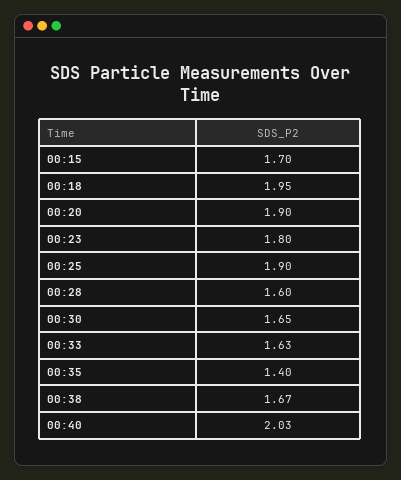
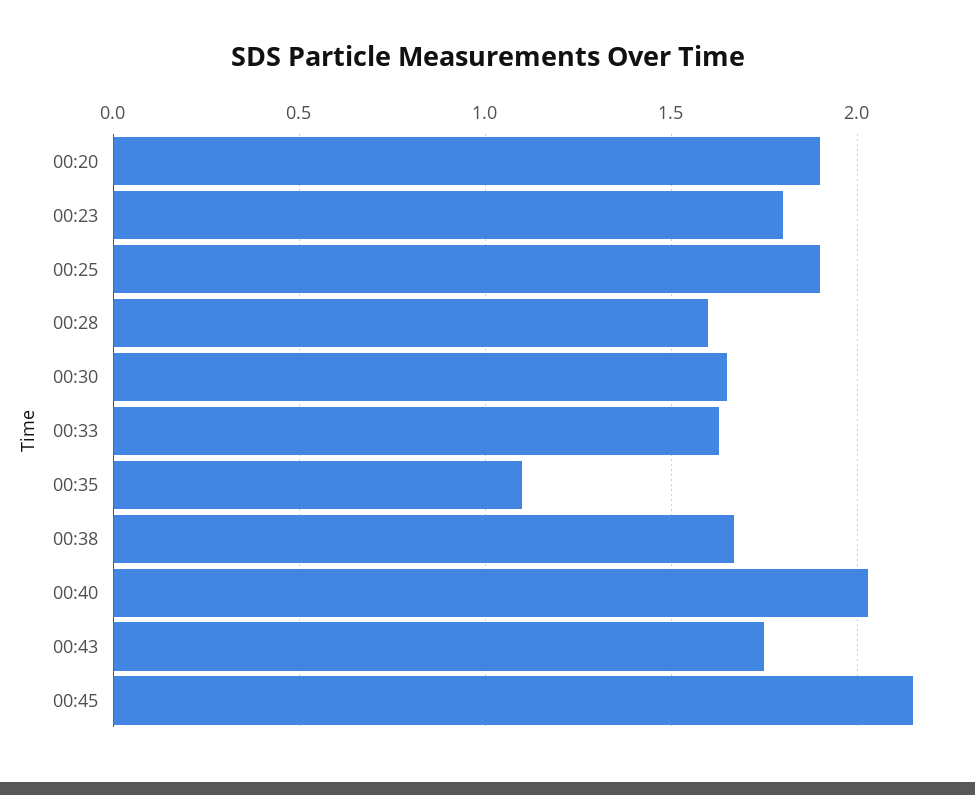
00:15: 1.7 -> none
00:18: 1.95 -> none
00:35: 1.4 -> 1.1
00:43: none -> 1.75
00:45: none -> 2.15

